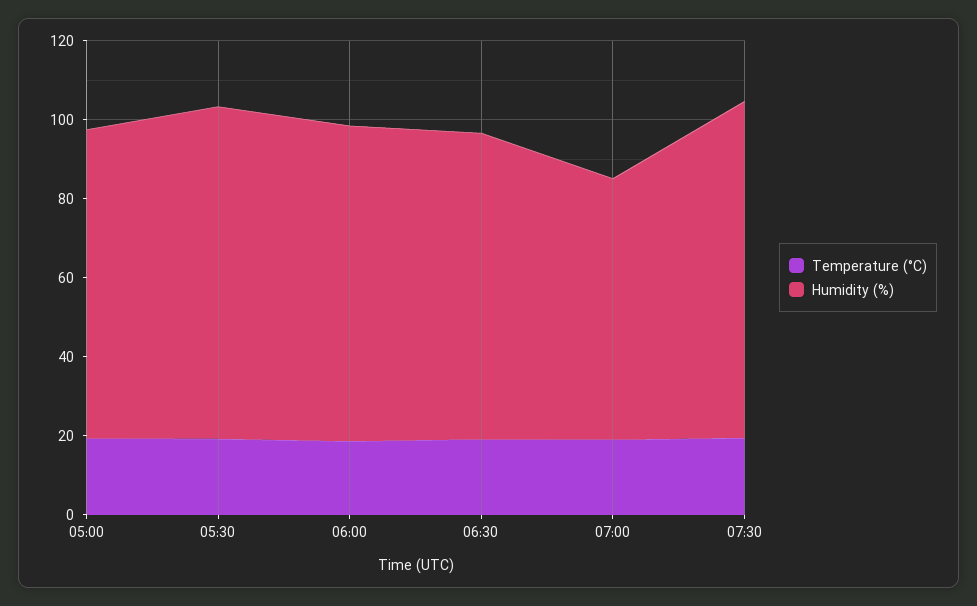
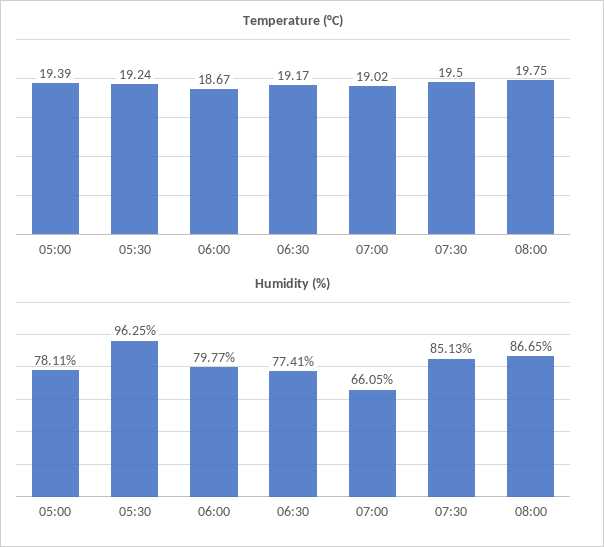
Humidity (%), 05:30: 85 -> 96.25
Temperature (°C), 08:00: none -> 19.75
Humidity (%), 08:00: none -> 86.65

